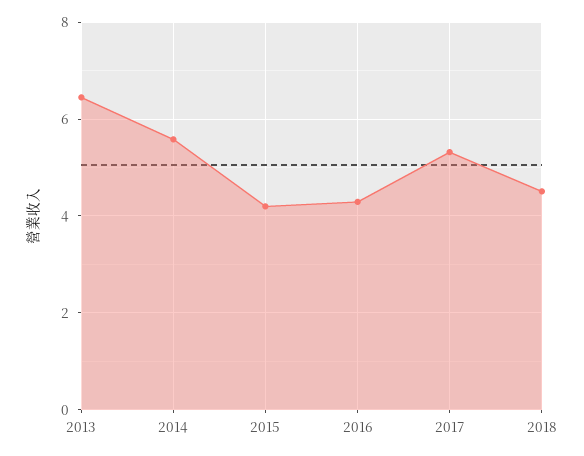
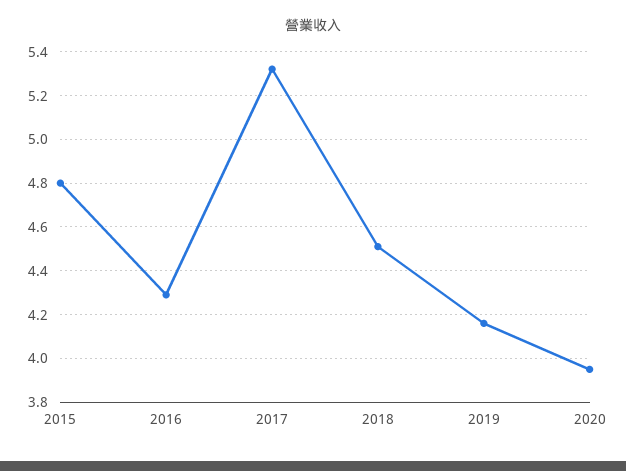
2013: 6.4 -> none
2014: 5.6 -> none
2015: 4.2 -> 4.8
2019: none -> 4.15
2020: none -> 3.95

